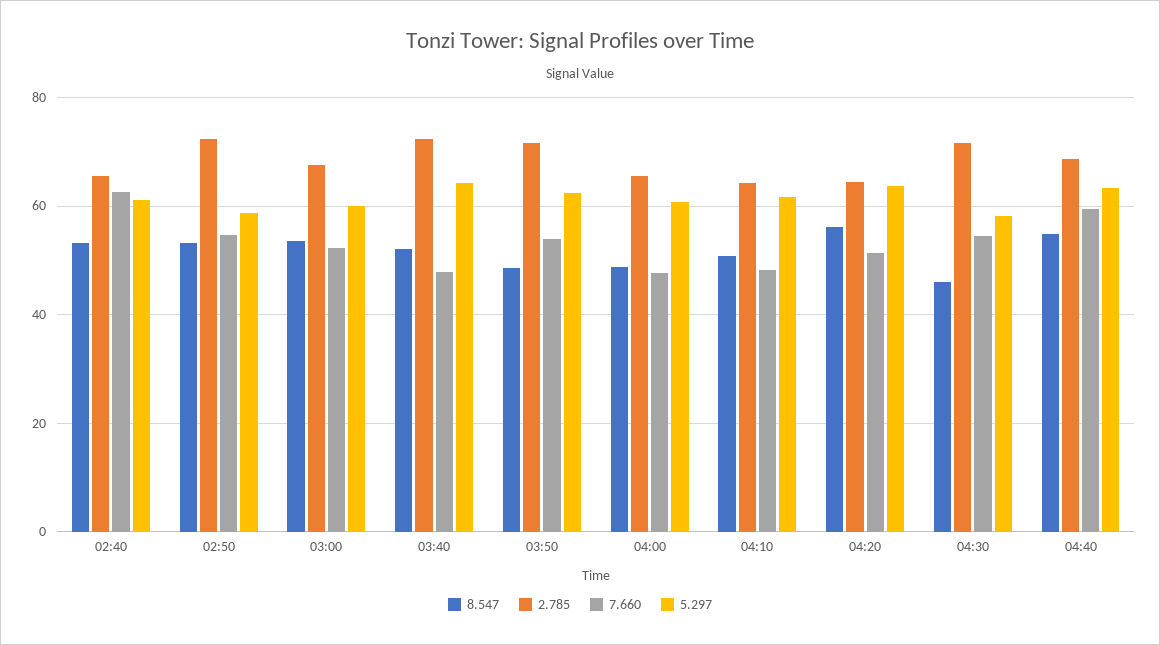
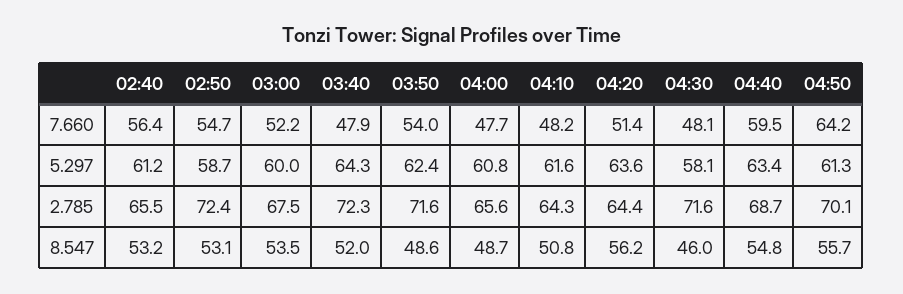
7.660, 02:40: 62 -> 56.4
7.660, 04:30: 54 -> 48.1
7.660, 04:50: none -> 64.2
5.297, 04:50: none -> 61.3
2.785, 04:50: none -> 70.1
8.547, 04:50: none -> 55.7

